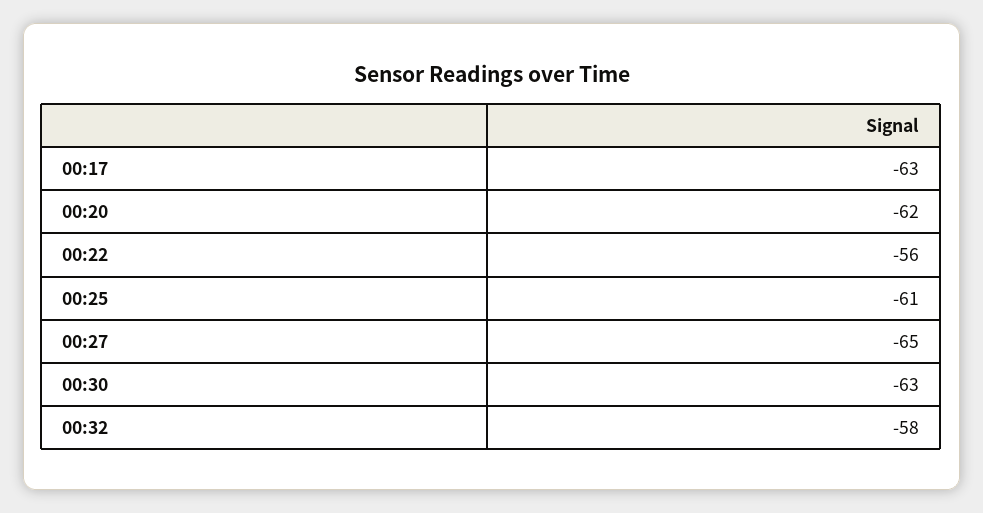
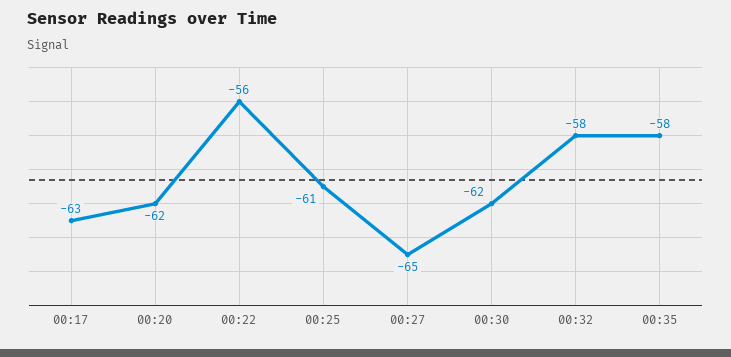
00:30: -63 -> -62
00:35: none -> -58

